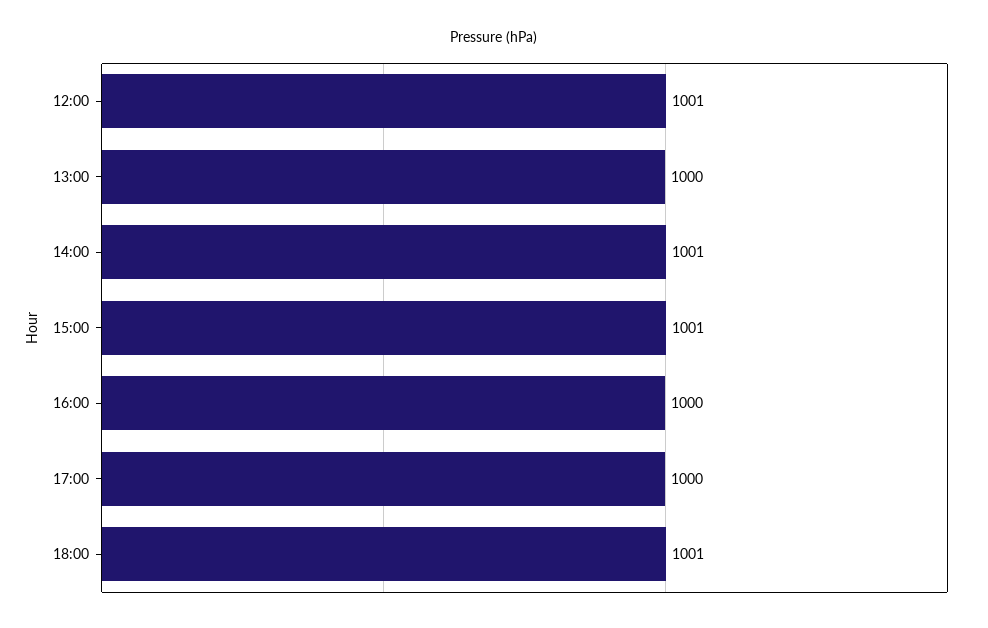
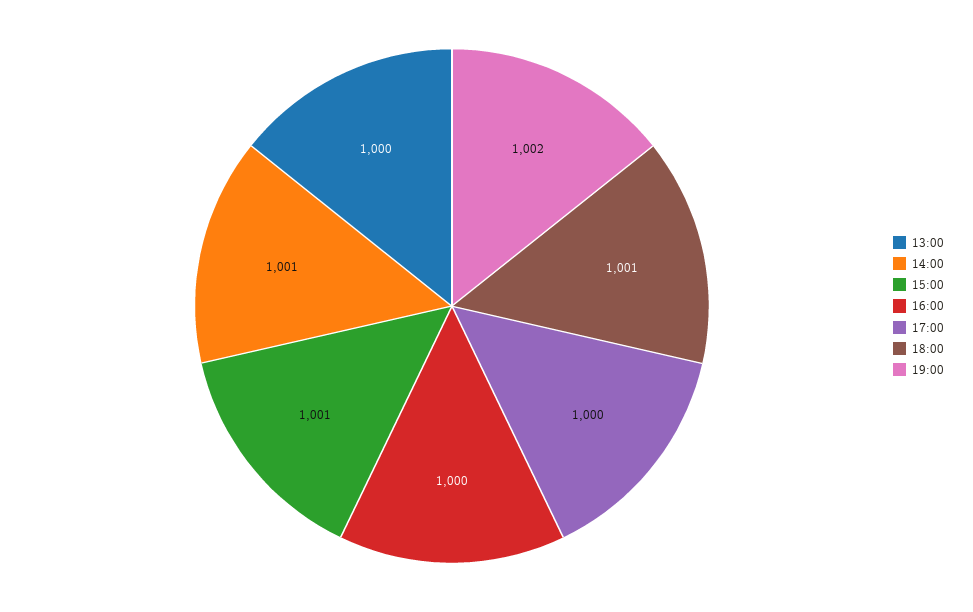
12:00: 1001 -> none
19:00: none -> 1002

